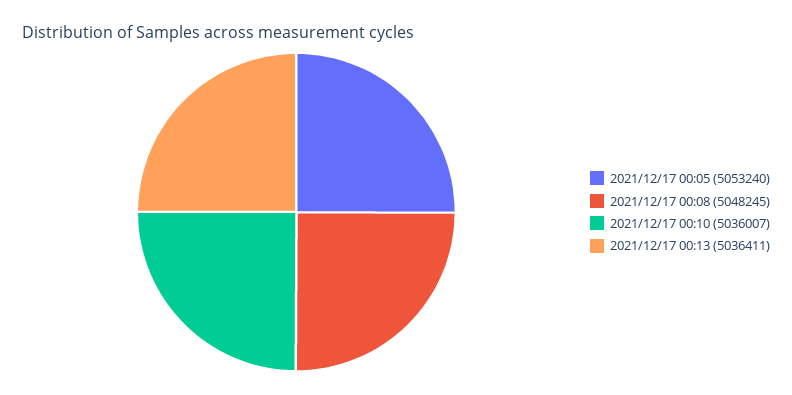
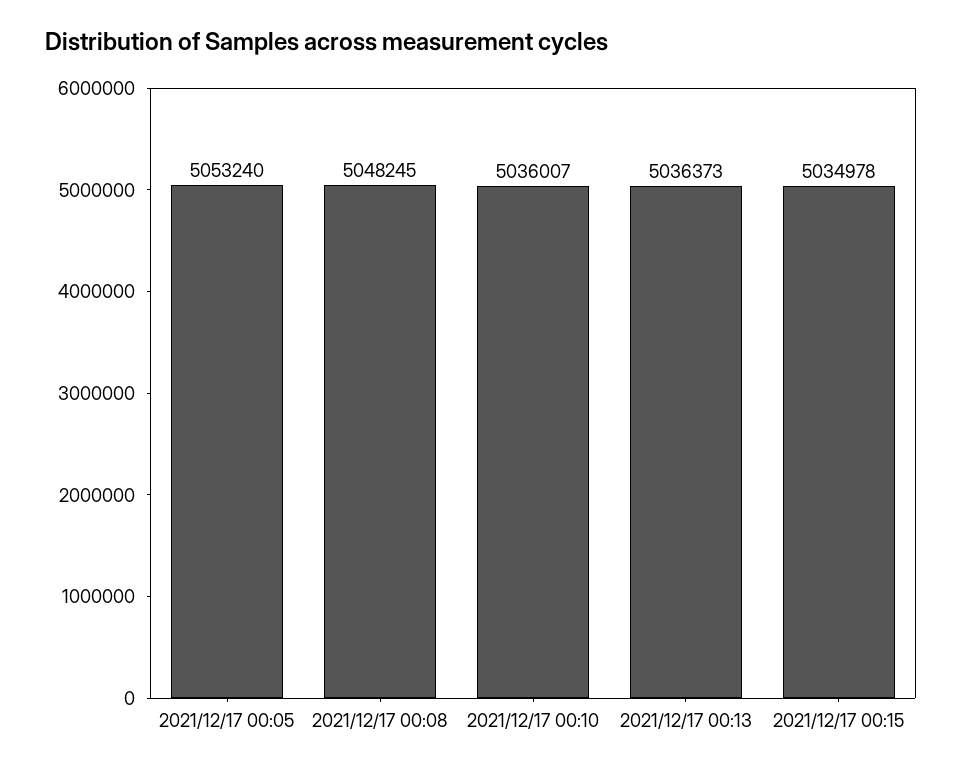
2021/12/17 00:13: 5036411 -> 5036373
2021/12/17 00:15: none -> 5034978

